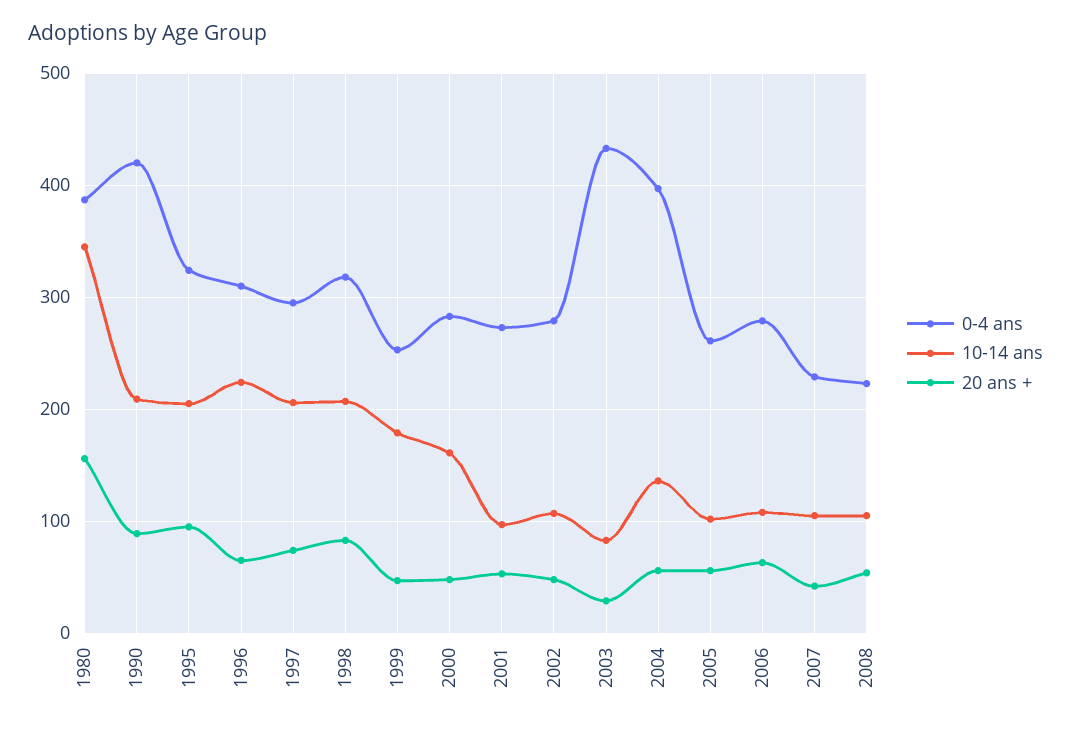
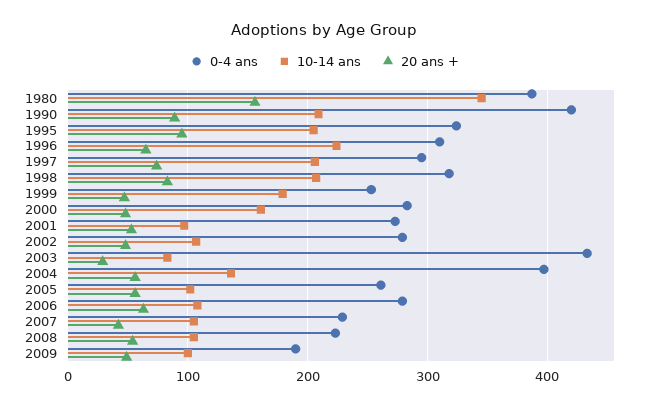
0-4 ans, 2009: none -> 190
10-14 ans, 2009: none -> 100
20 ans +, 2009: none -> 50

